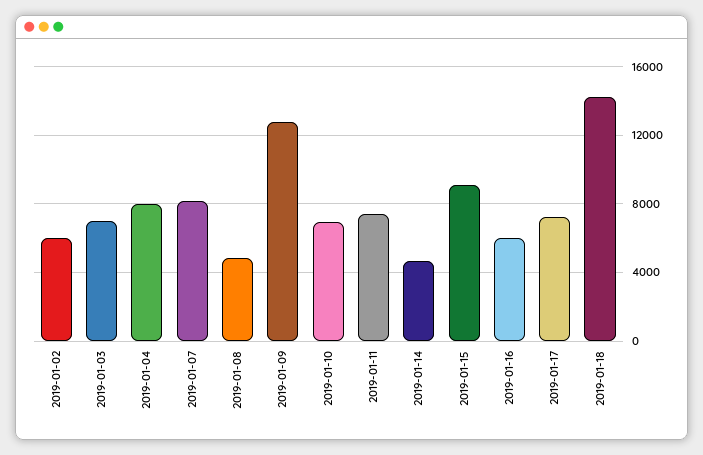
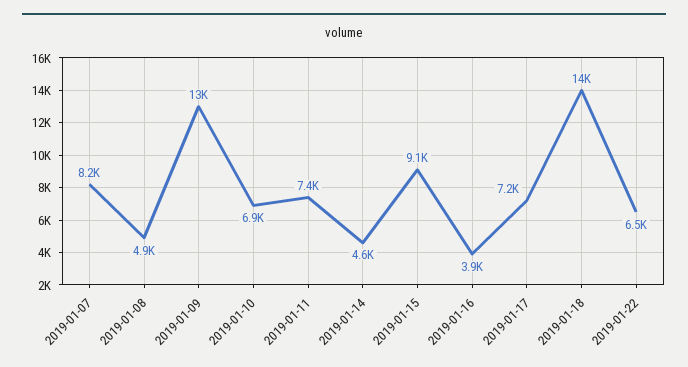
2019-01-02: 6000 -> none
2019-01-03: 7000 -> none
2019-01-04: 8000 -> none
2019-01-16: 6000 -> 3900
2019-01-22: none -> 6500

